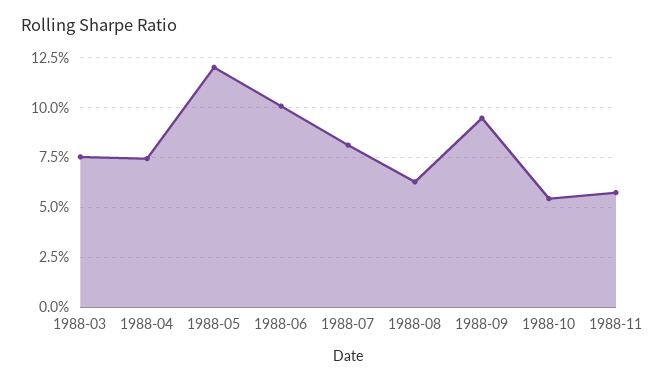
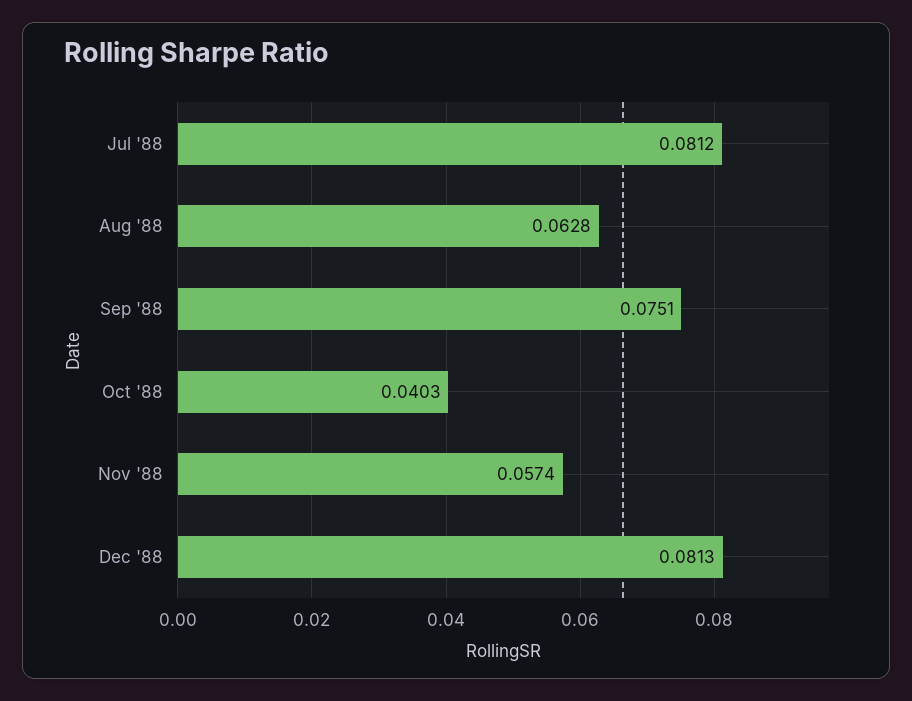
1988-03: 0.075 -> none
1988-04: 0.075 -> none
1988-05: 0.12 -> none
1988-06: 0.1 -> none
1988-09: 0.095 -> 0.0751
1988-10: 0.055 -> 0.0403
Dec '88: none -> 0.0813

